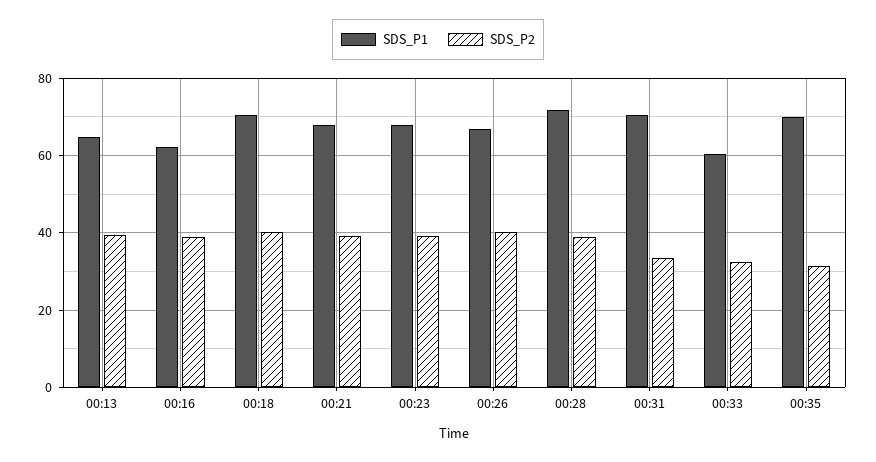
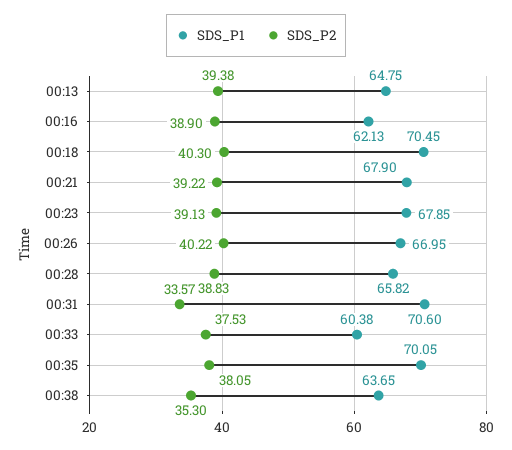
SDS_P1, 00:28: 72 -> 65.82
SDS_P2, 00:33: 32 -> 37.53
SDS_P2, 00:35: 32 -> 38.05
SDS_P1, 00:38: none -> 63.65
SDS_P2, 00:38: none -> 35.3

